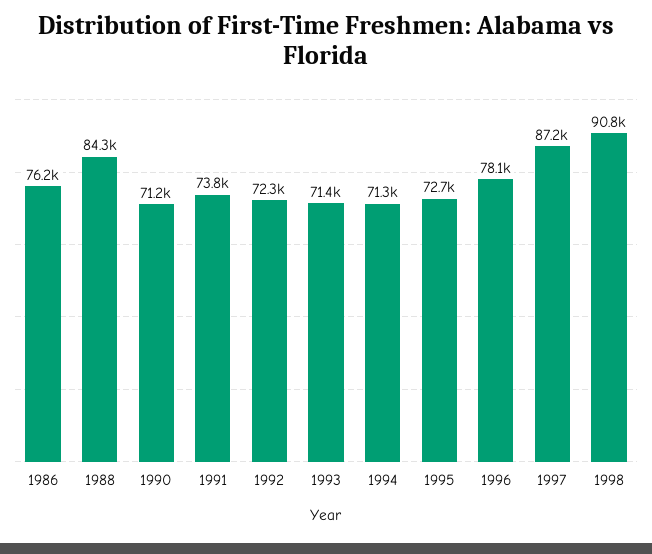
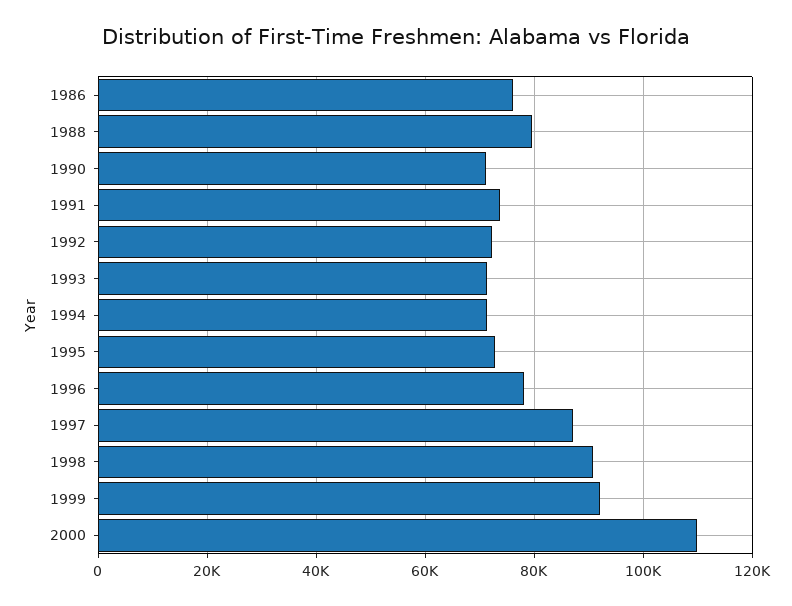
1988: 84300 -> 80000
1999: none -> 92000
2000: none -> 110000

